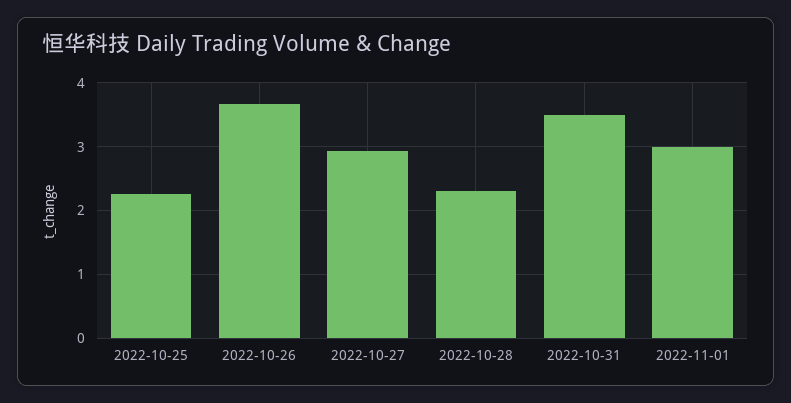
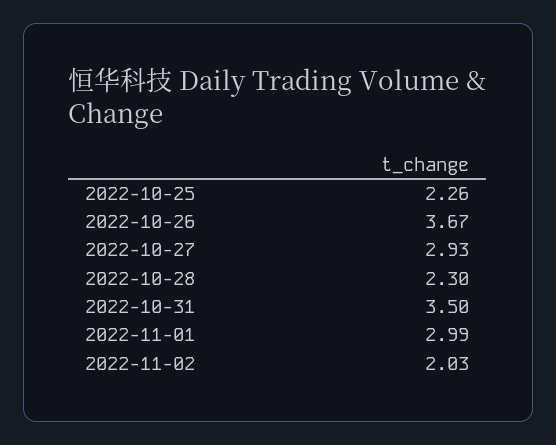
2022-11-02: none -> 2.03

